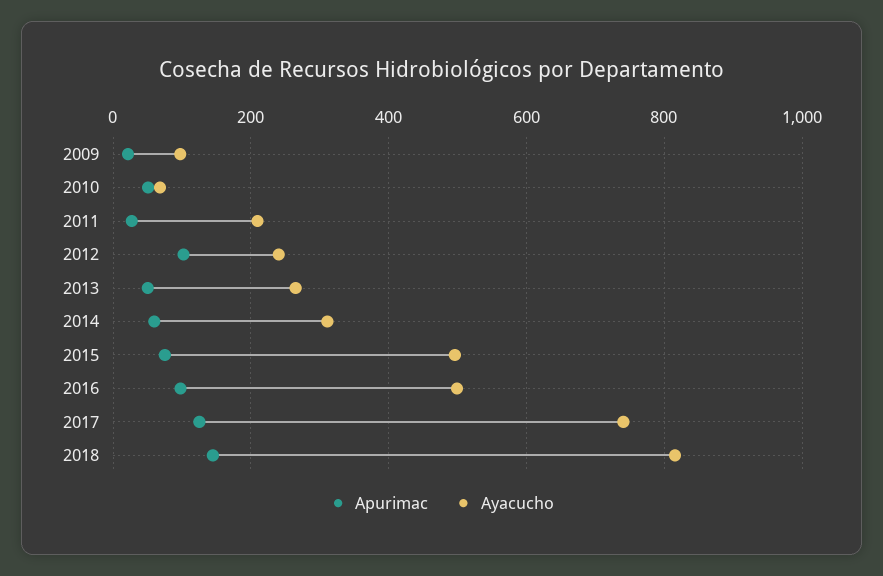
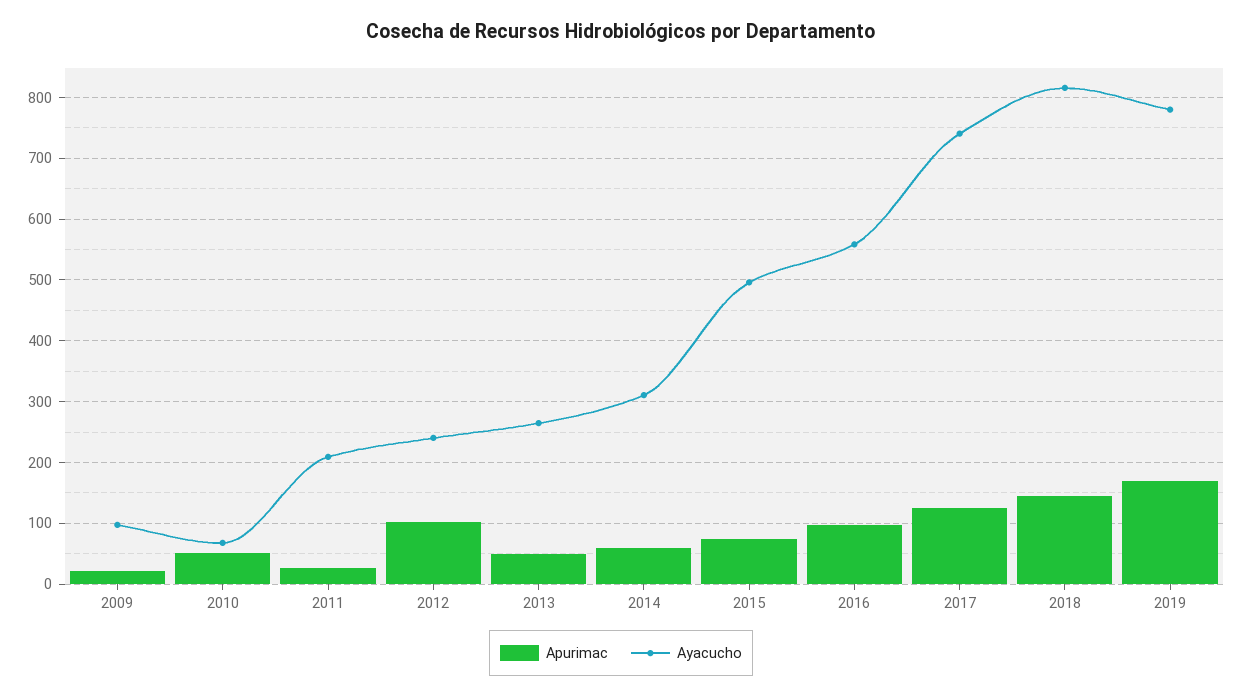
Ayacucho, 2016: 500 -> 560
Apurimac, 2019: none -> 170
Ayacucho, 2019: none -> 780

